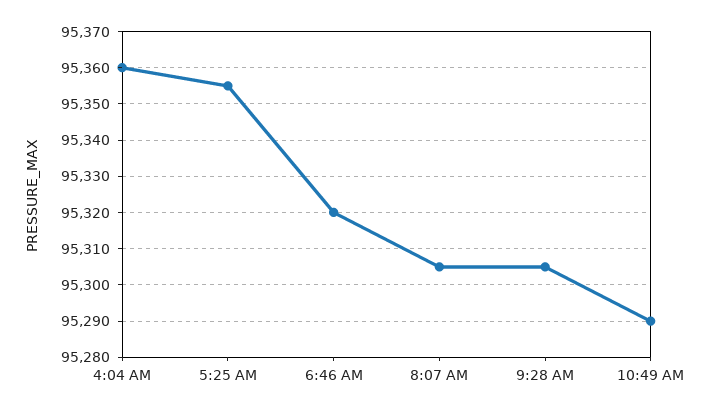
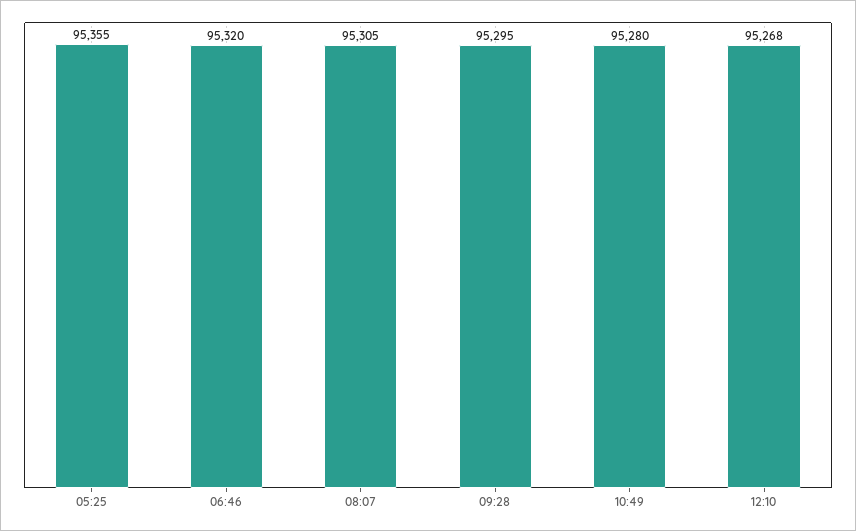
4:04 AM: 95360 -> none
9:28 AM: 95305 -> 95295
10:49 AM: 95290 -> 95280
12:10: none -> 95268

